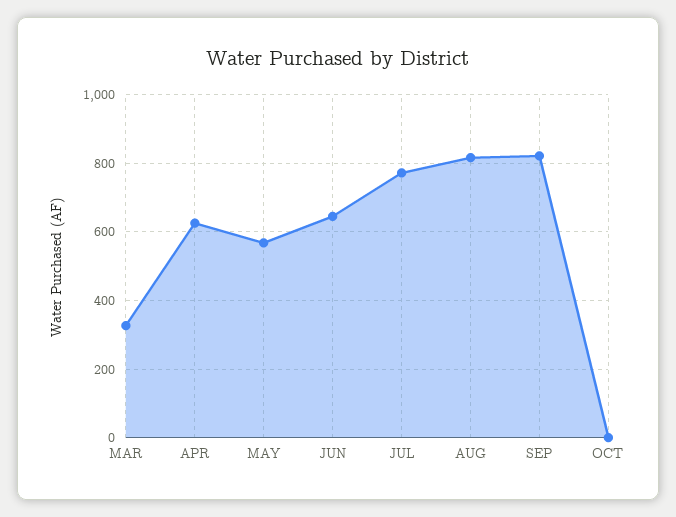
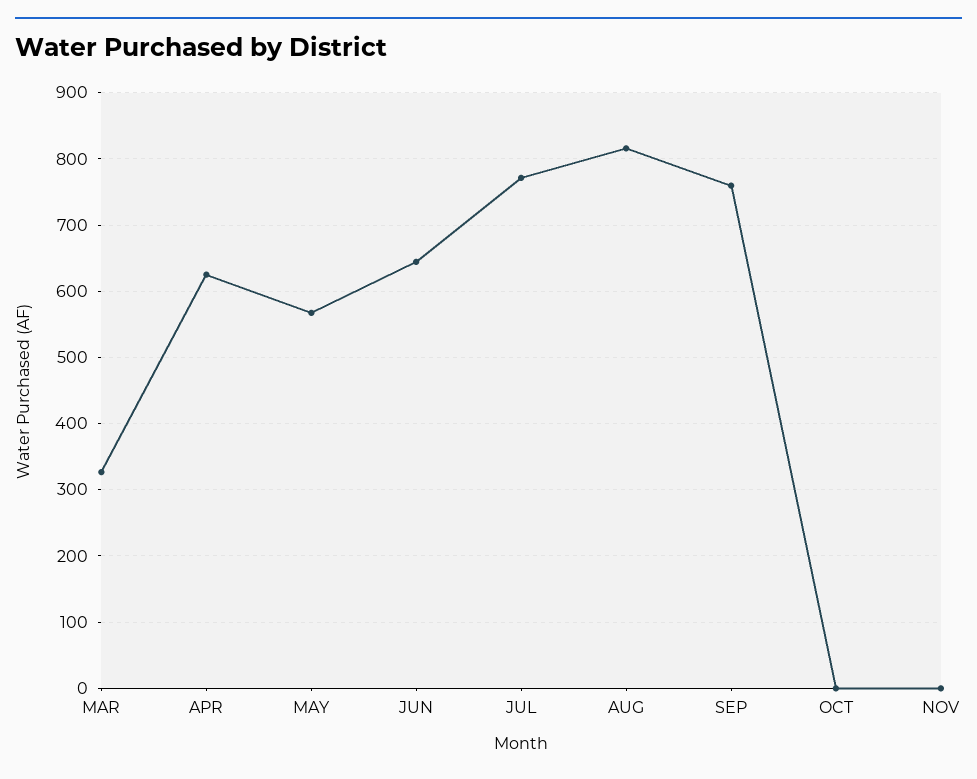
SEP: 820 -> 760
NOV: none -> 0

